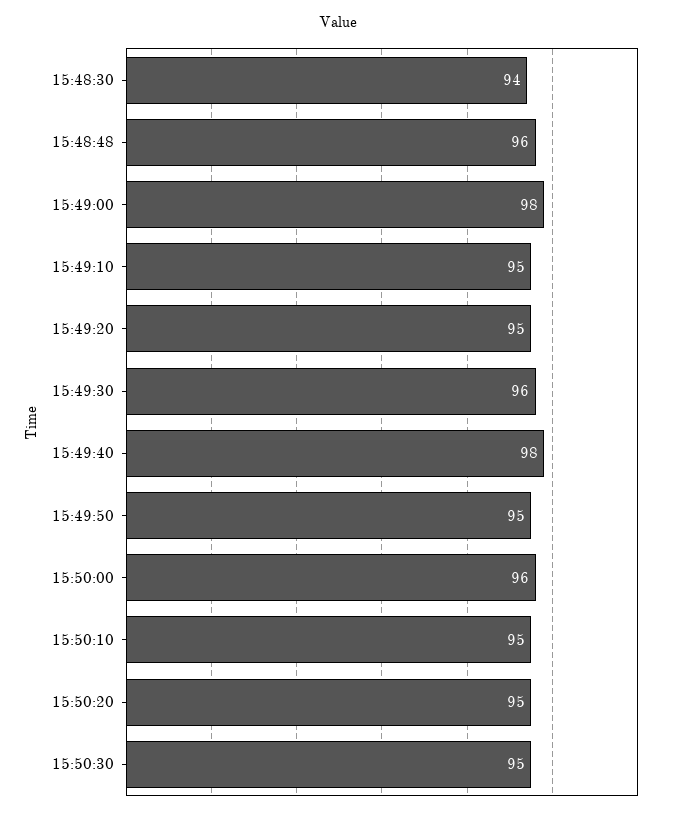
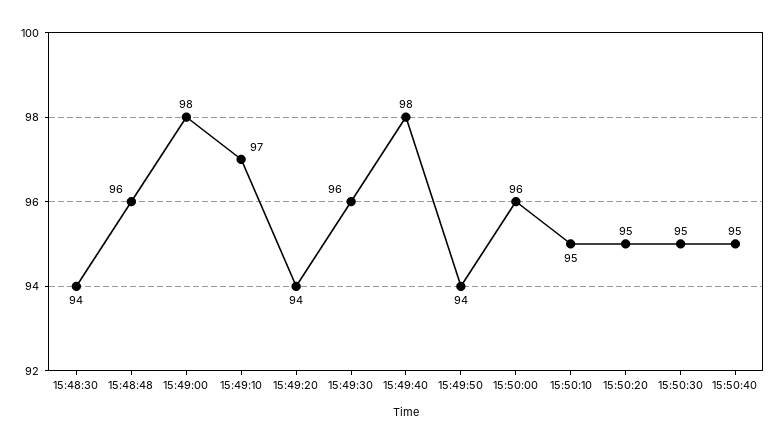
15:49:10: 95 -> 97
15:49:20: 95 -> 94
15:49:50: 95 -> 94
15:50:40: none -> 95

